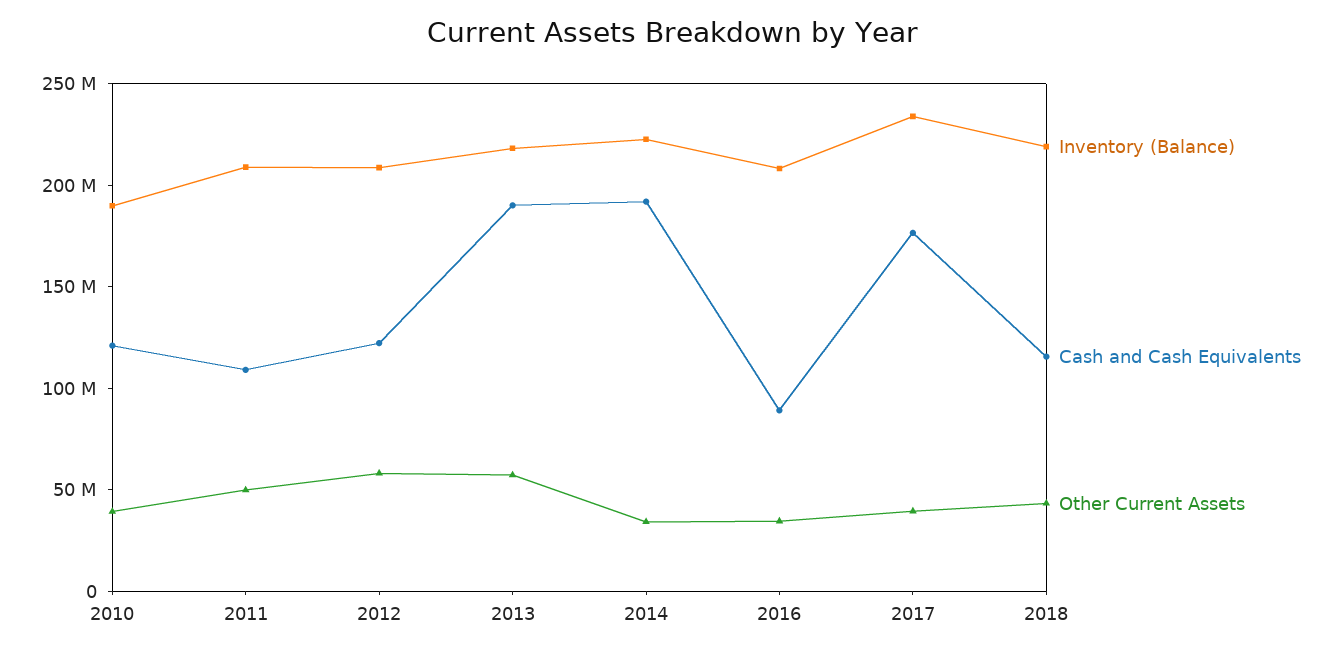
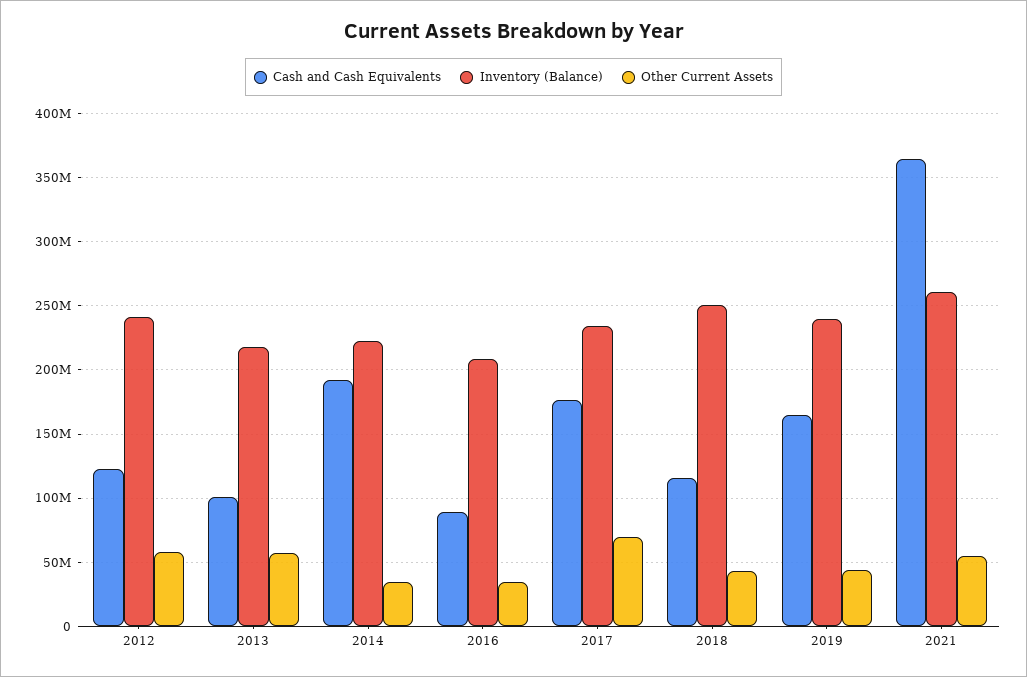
Inventory (Balance), 2010: 190000000 -> none
Cash and Cash Equivalents, 2010: 120000000 -> none
Other Current Assets, 2010: 40000000 -> none
Inventory (Balance), 2011: 210000000 -> none
Cash and Cash Equivalents, 2011: 110000000 -> none
Other Current Assets, 2011: 50000000 -> none
Inventory (Balance), 2012: 210000000 -> 240000000
Cash and Cash Equivalents, 2013: 190000000 -> 100000000
Other Current Assets, 2017: 40000000 -> 70000000
Inventory (Balance), 2018: 220000000 -> 250000000
Cash and Cash Equivalents, 2019: none -> 165000000
Inventory (Balance), 2019: none -> 240000000
Other Current Assets, 2019: none -> 45000000
Cash and Cash Equivalents, 2021: none -> 365000000
Inventory (Balance), 2021: none -> 260000000
Other Current Assets, 2021: none -> 55000000

